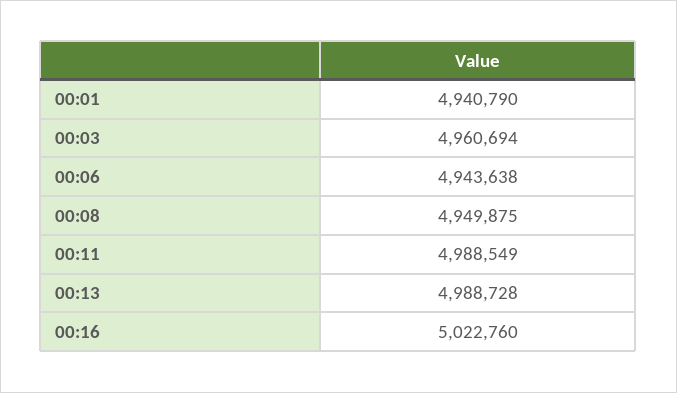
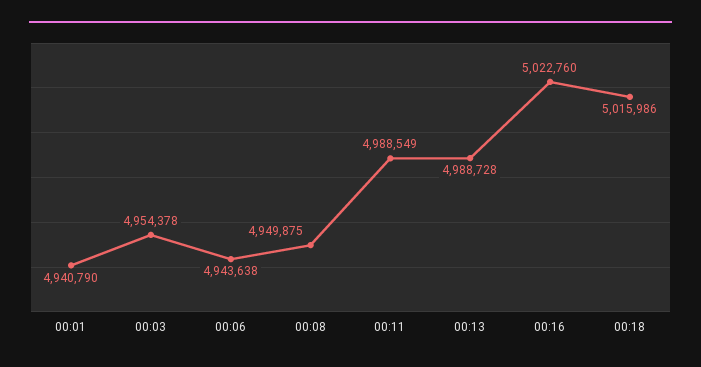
00:03: 4960694 -> 4954378
00:18: none -> 5015986

